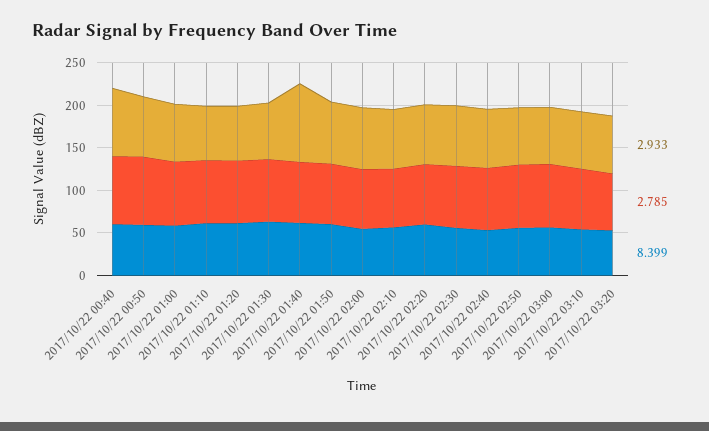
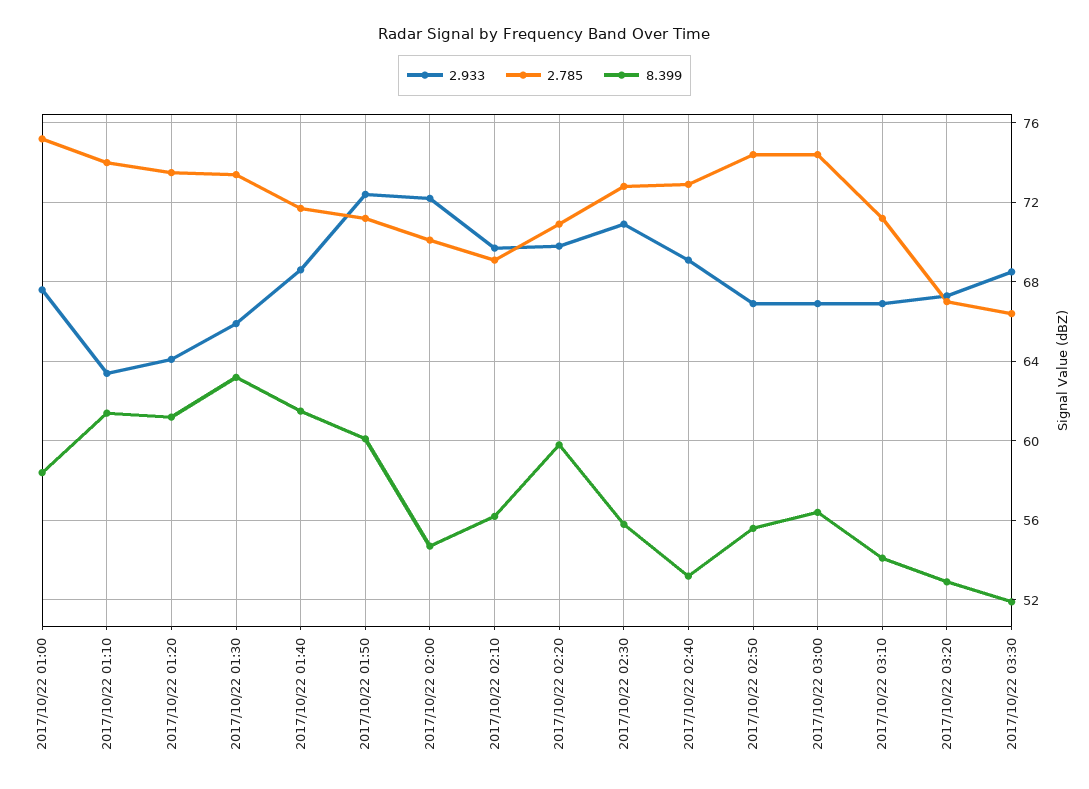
2.933, 2017/10/22 00:40: 80 -> none
2.785, 2017/10/22 00:40: 80 -> none
8.399, 2017/10/22 00:40: 60 -> none
2.933, 2017/10/22 00:50: 70 -> none
2.785, 2017/10/22 00:50: 80 -> none
8.399, 2017/10/22 00:50: 60 -> none
2.933, 2017/10/22 01:40: 90 -> 68.5
2.933, 2017/10/22 03:30: none -> 68.5
2.785, 2017/10/22 03:30: none -> 66.5
8.399, 2017/10/22 03:30: none -> 52

